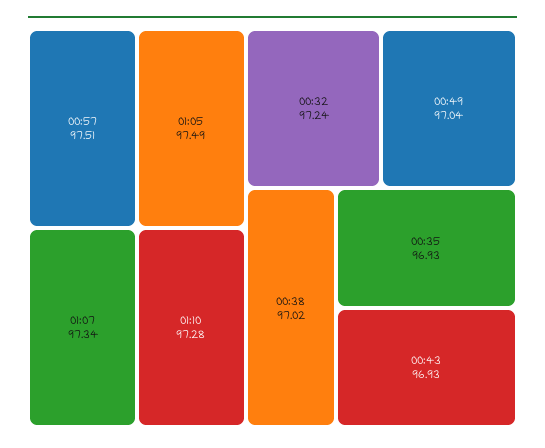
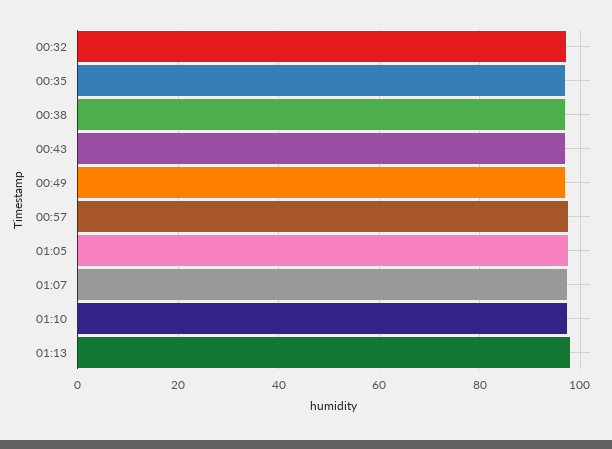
01:13: none -> 98

